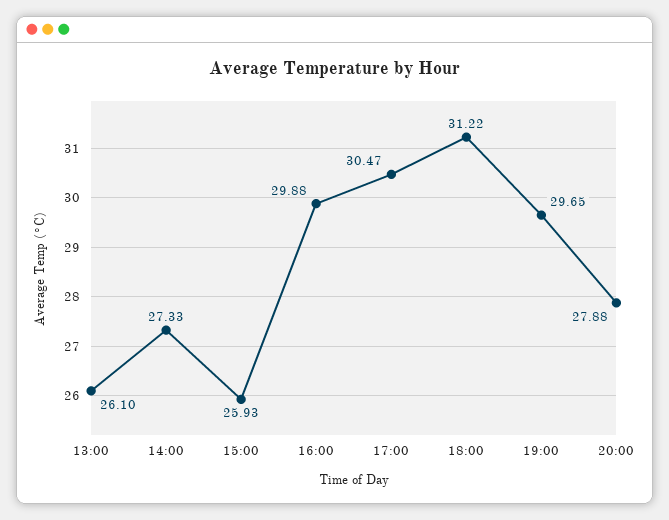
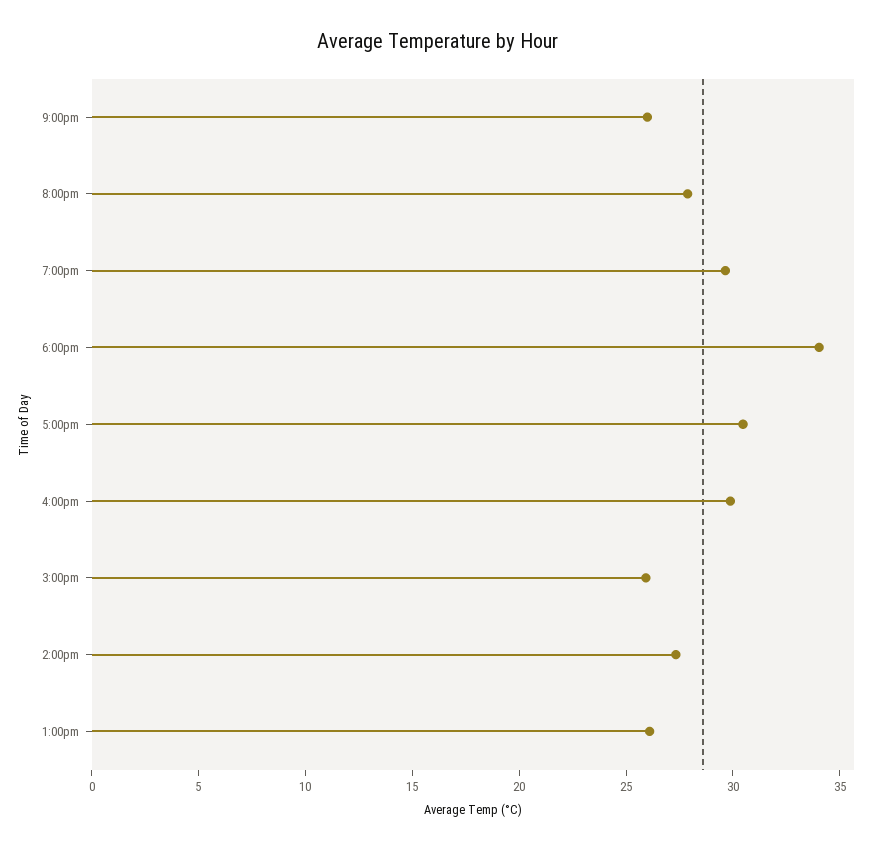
18:00: 31.22 -> 34
9:00pm: none -> 26

